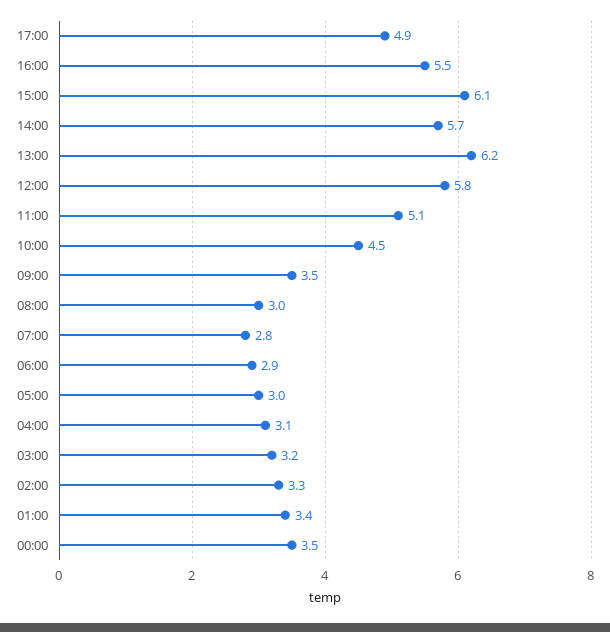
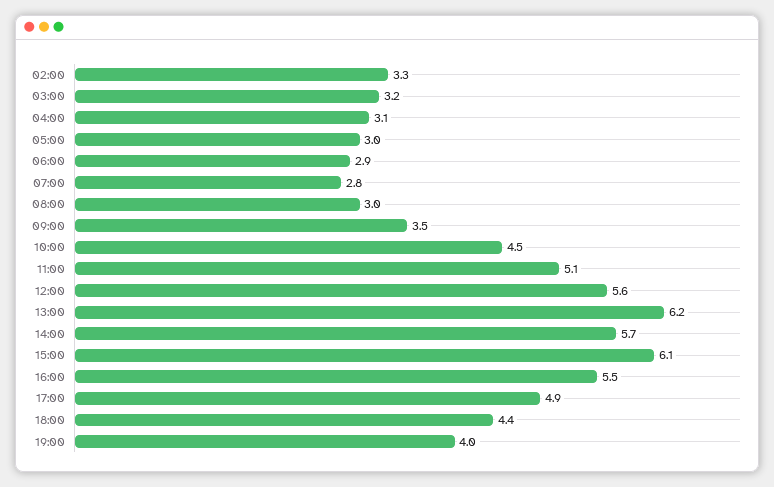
12:00: 5.8 -> 5.6
01:00: 3.4 -> none
00:00: 3.5 -> none
18:00: none -> 4.4
19:00: none -> 4

